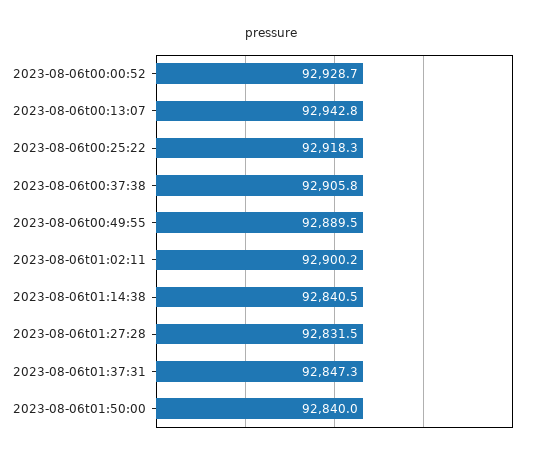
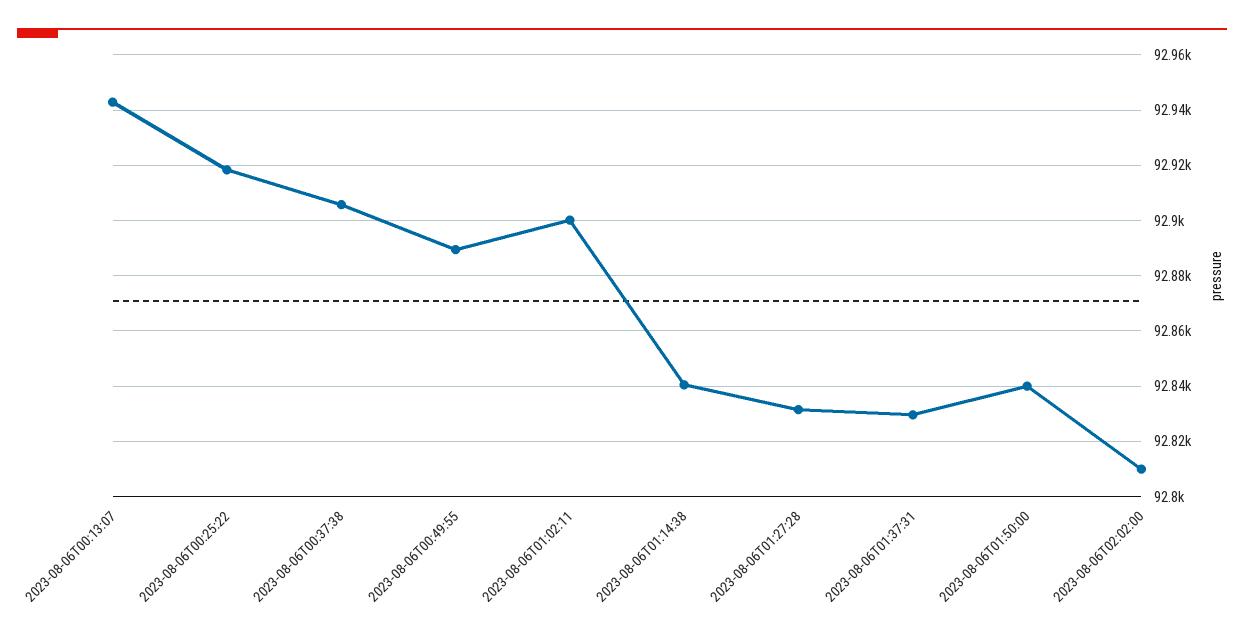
2023-08-06t00:00:52: 92928.7 -> none
2023-08-06t01:37:31: 92847.3 -> 92830
2023-08-06T02:02:00: none -> 92810

